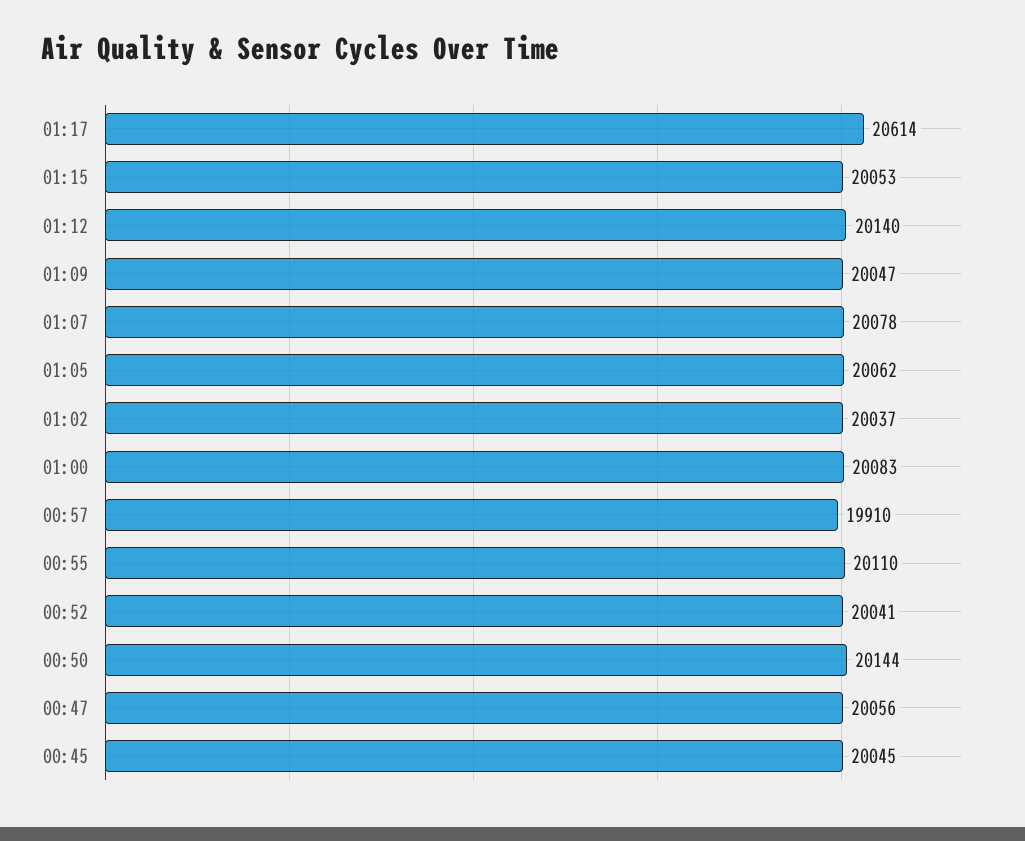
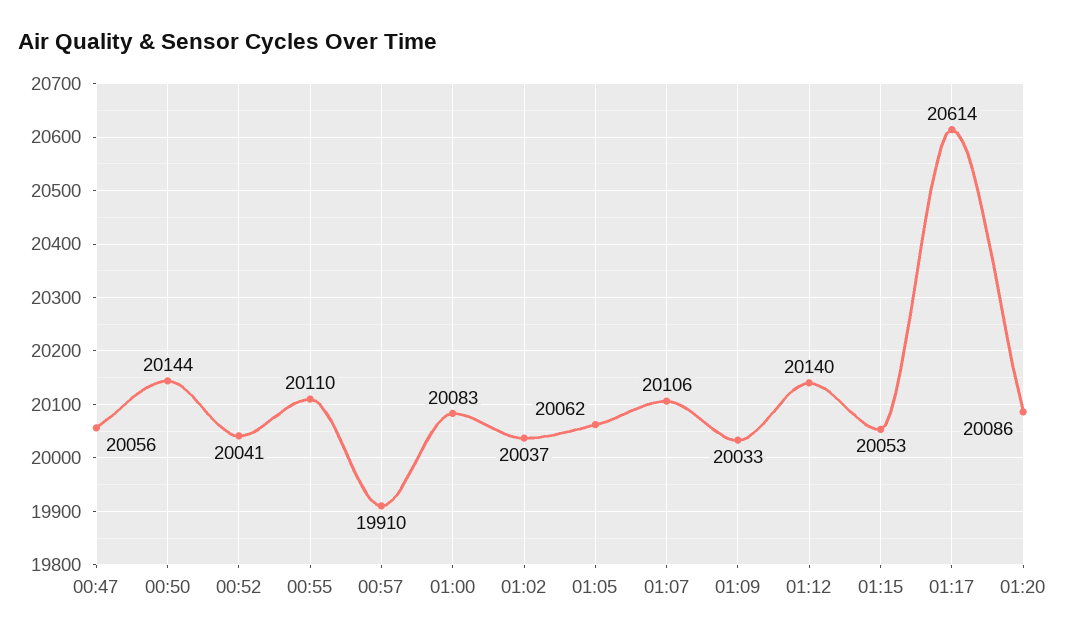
01:09: 20047 -> 20033
01:07: 20078 -> 20106
00:45: 20045 -> none
01:20: none -> 20086

